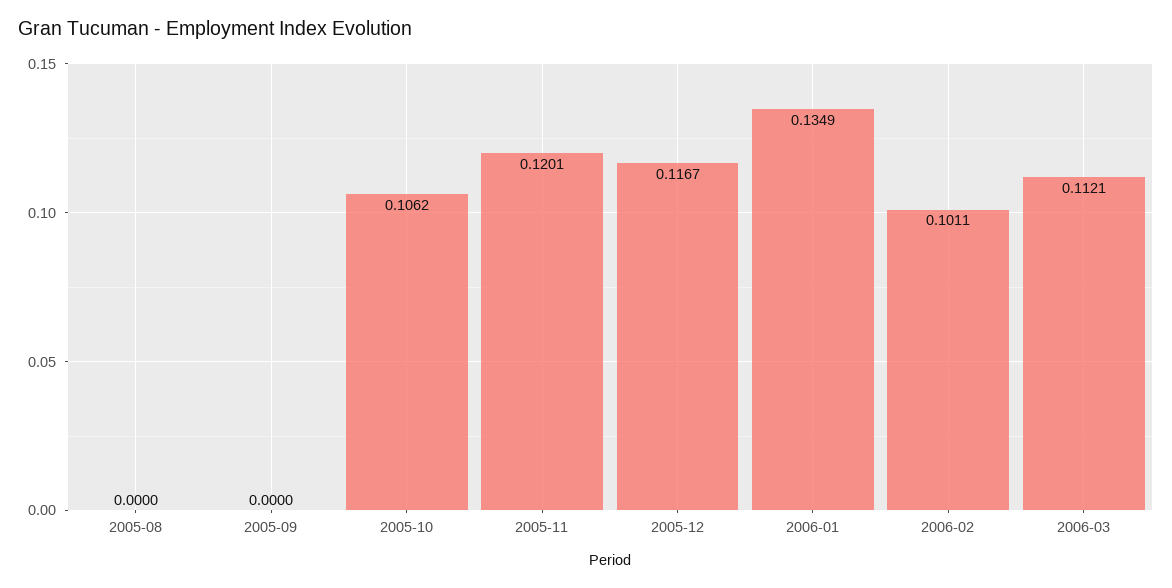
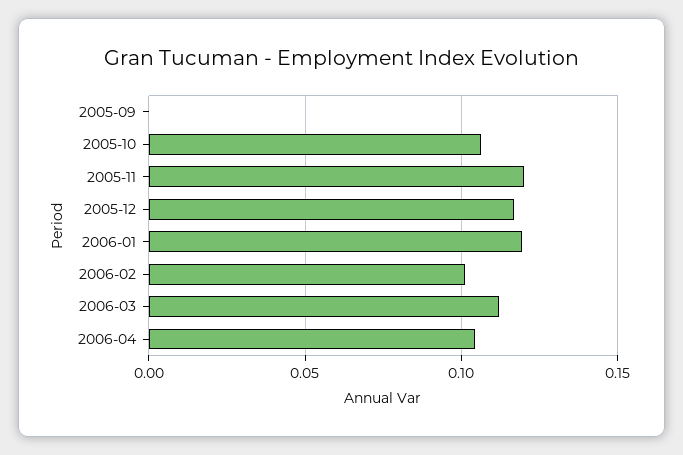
2005-08: 0 -> none
2006-01: 0.1349 -> 0.12
2006-04: none -> 0.105

